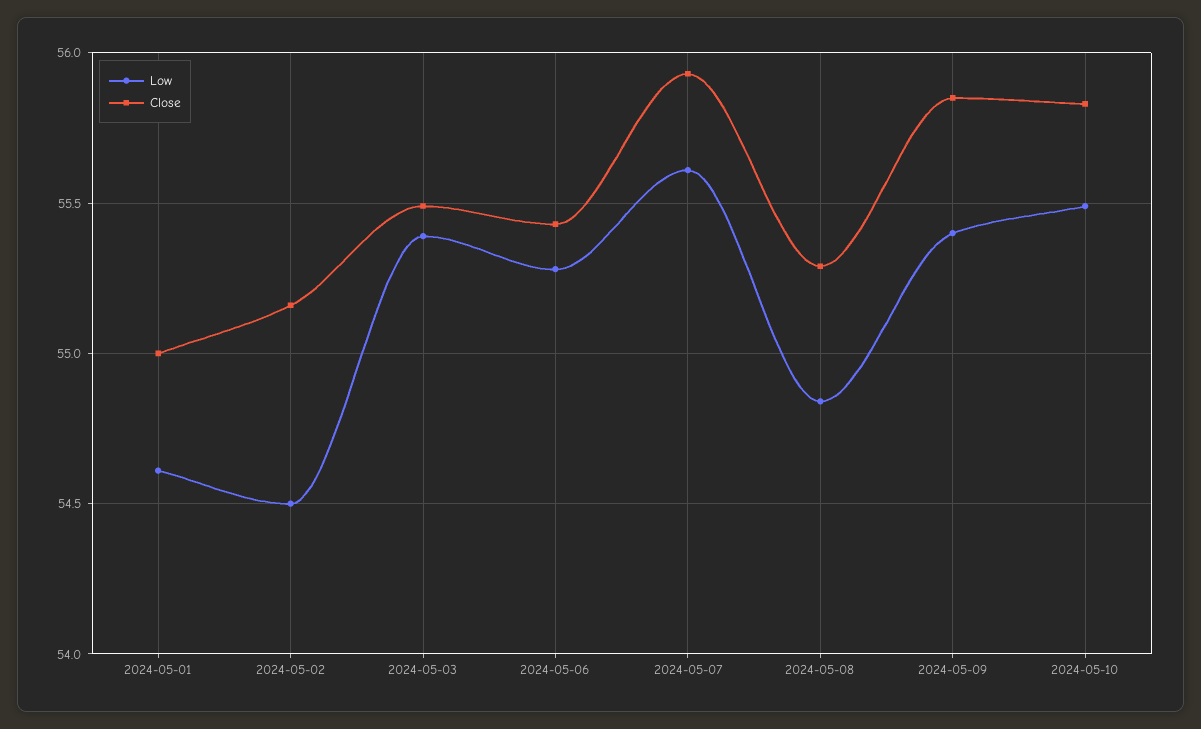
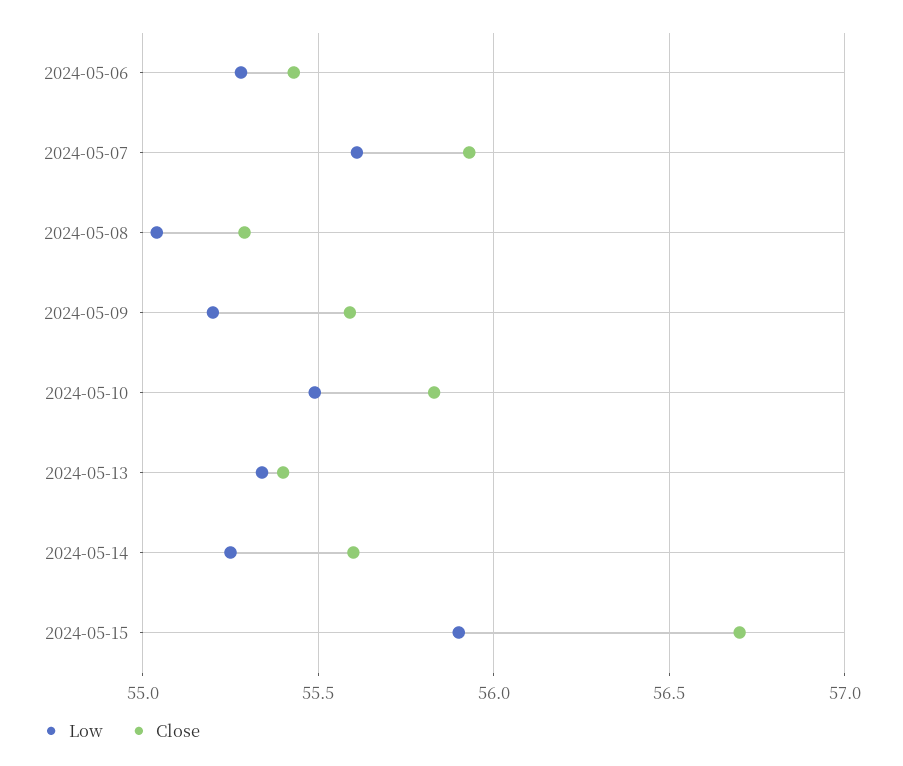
Low, 2024-05-01: 54.6 -> none
Close, 2024-05-01: 55 -> none
Low, 2024-05-02: 54.5 -> none
Close, 2024-05-02: 55.15 -> none
Low, 2024-05-03: 55.4 -> none
Close, 2024-05-03: 55.5 -> none
Low, 2024-05-08: 54.85 -> 55.05
Low, 2024-05-09: 55.4 -> 55.2
Close, 2024-05-09: 55.85 -> 55.6
Low, 2024-05-13: none -> 55.35
Close, 2024-05-13: none -> 55.4
Low, 2024-05-14: none -> 55.25
Close, 2024-05-14: none -> 55.6
Low, 2024-05-15: none -> 55.9
Close, 2024-05-15: none -> 56.7

